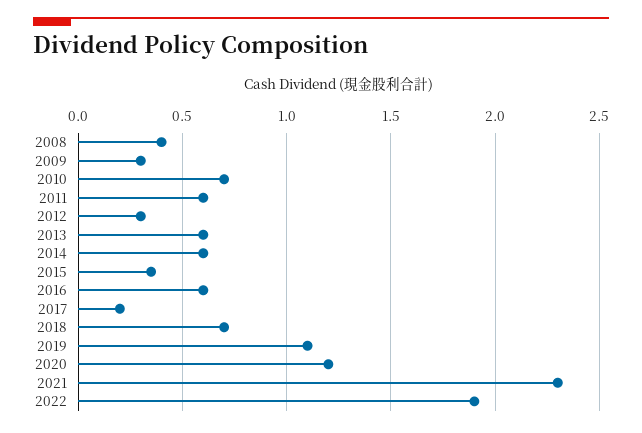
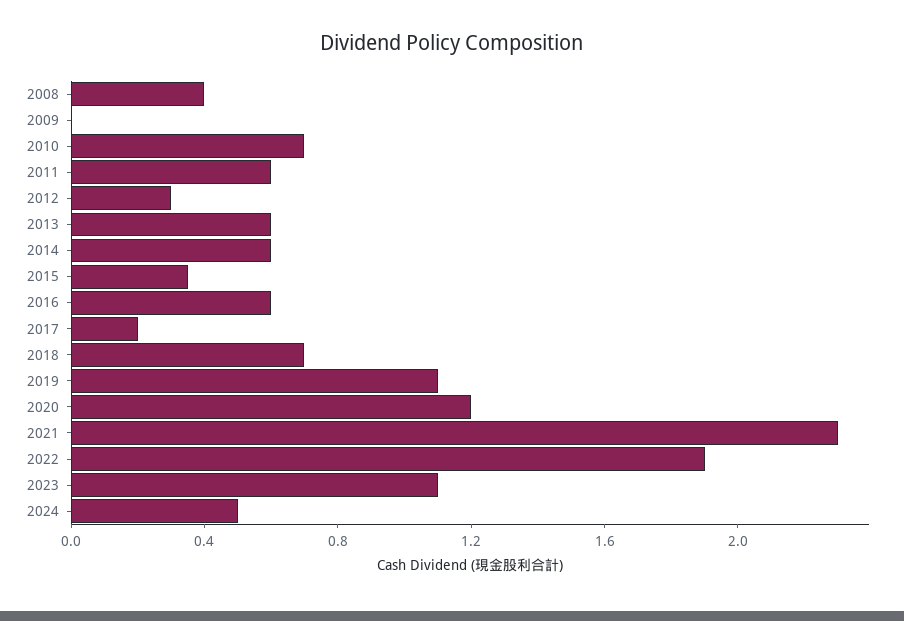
2009: 0.3 -> 0
2023: none -> 1.1
2024: none -> 0.5

